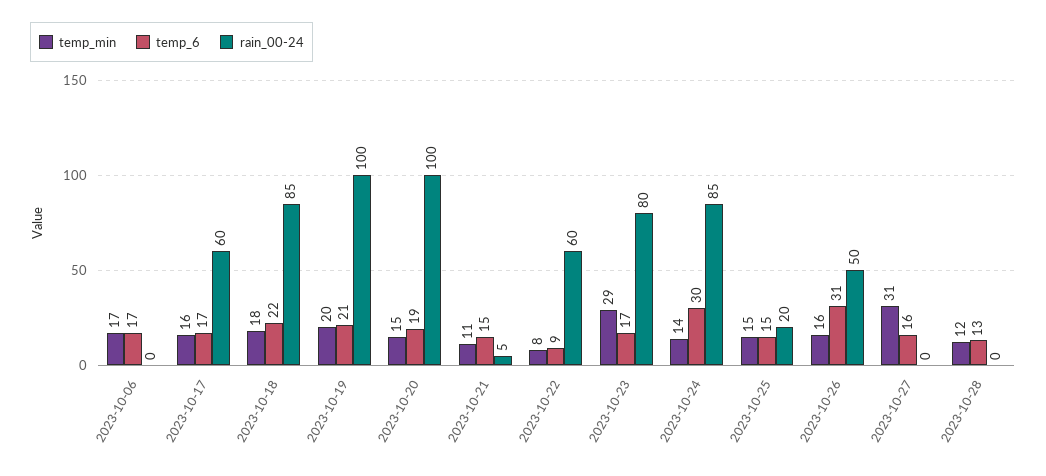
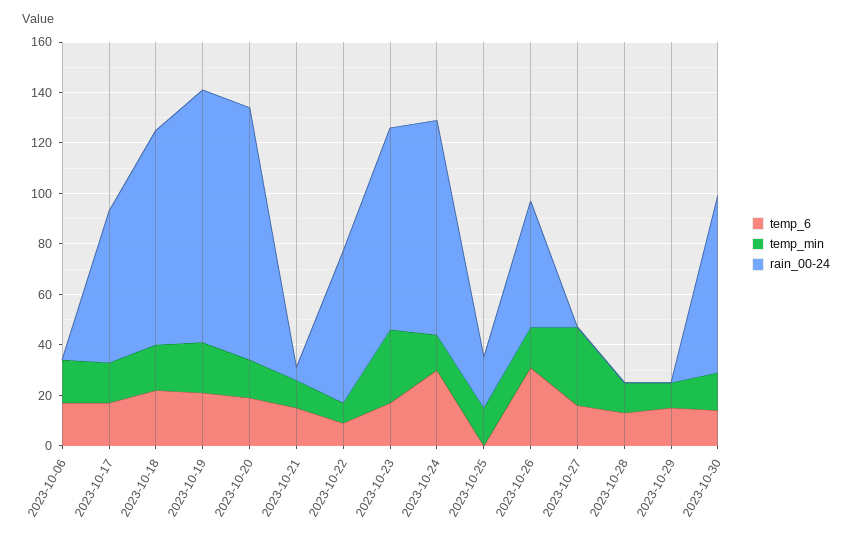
temp_6, 2023-10-25: 15 -> 0
temp_6, 2023-10-29: none -> 15
temp_min, 2023-10-29: none -> 10
rain_00-24, 2023-10-29: none -> 0
temp_6, 2023-10-30: none -> 15
temp_min, 2023-10-30: none -> 15
rain_00-24, 2023-10-30: none -> 70

